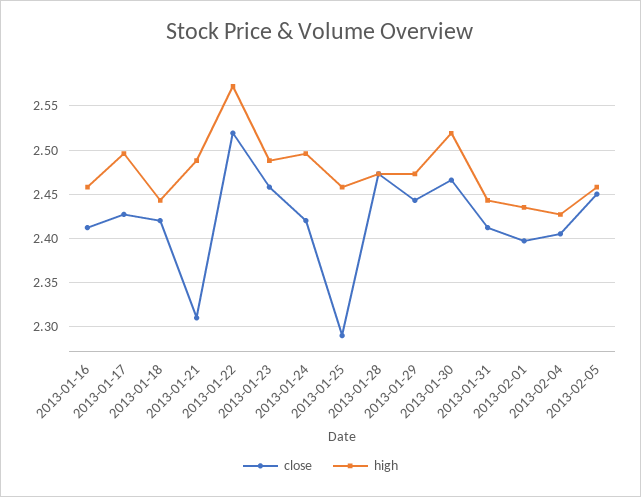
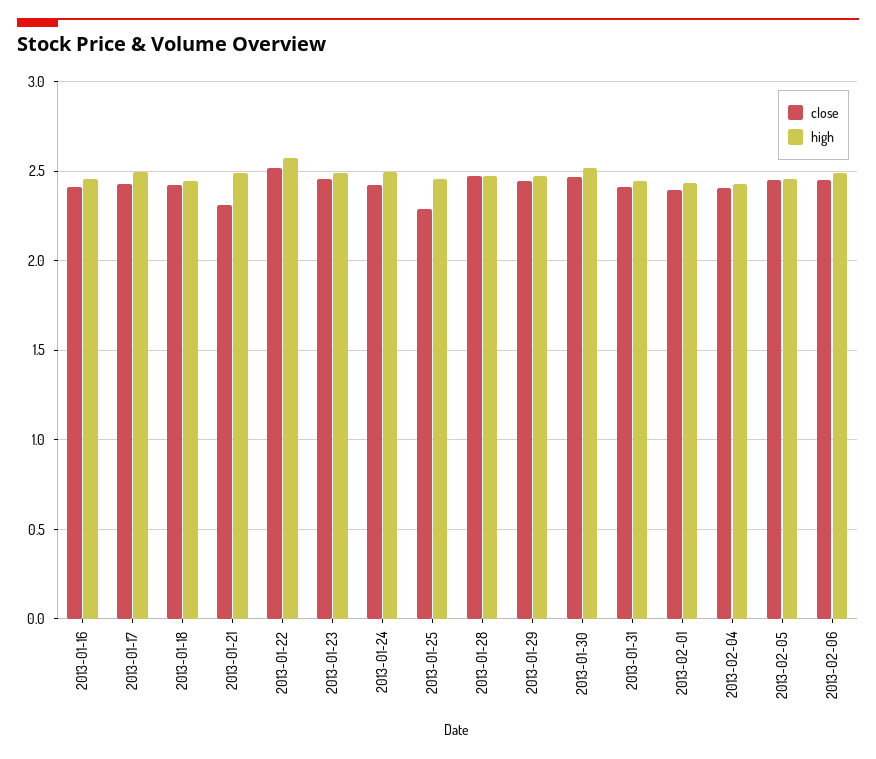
close, 2013-02-06: none -> 2.45
high, 2013-02-06: none -> 2.5

